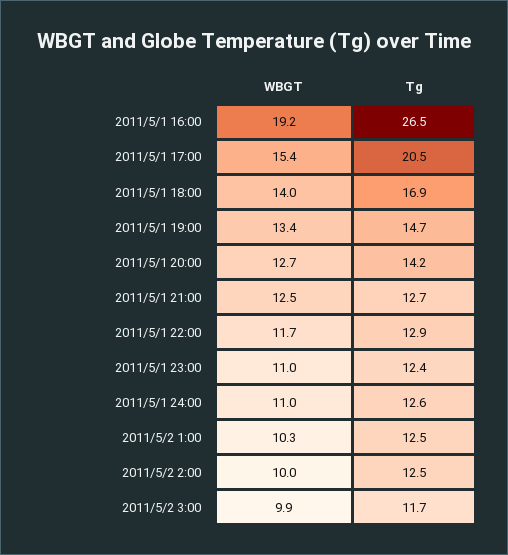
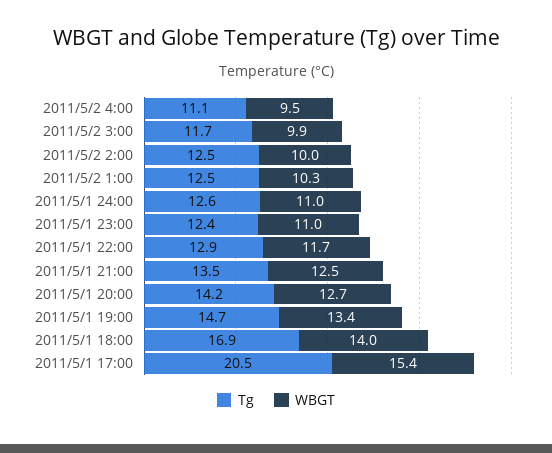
WBGT, 2011/5/1 16:00: 19.2 -> none
Tg, 2011/5/1 16:00: 26.5 -> none
Tg, 2011/5/1 21:00: 12.7 -> 13.5
Tg, 2011/5/2 4:00: none -> 11.1
WBGT, 2011/5/2 4:00: none -> 9.5

